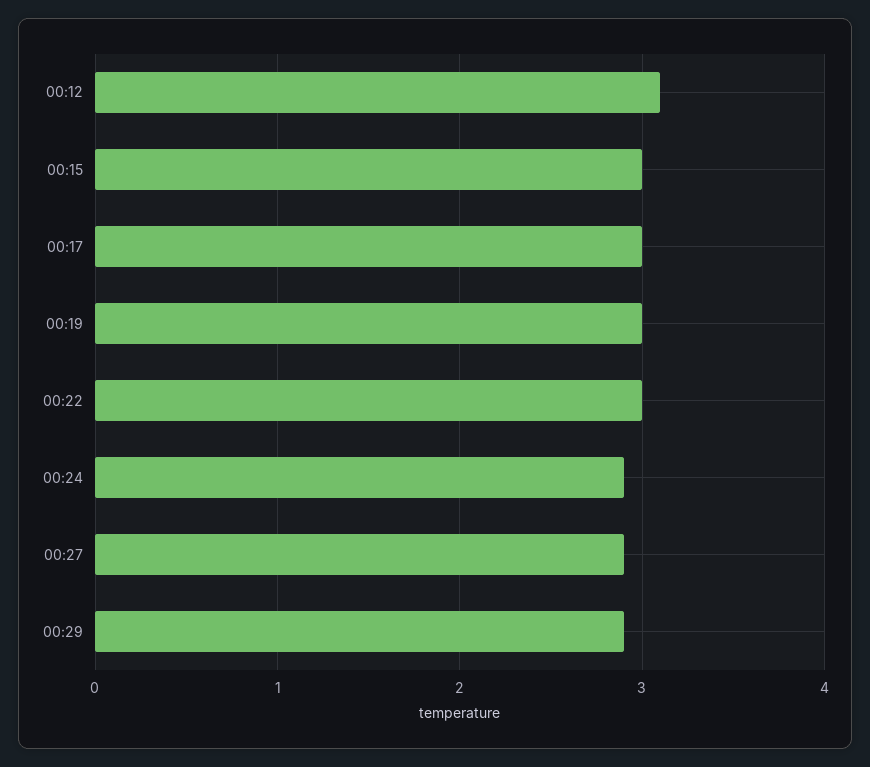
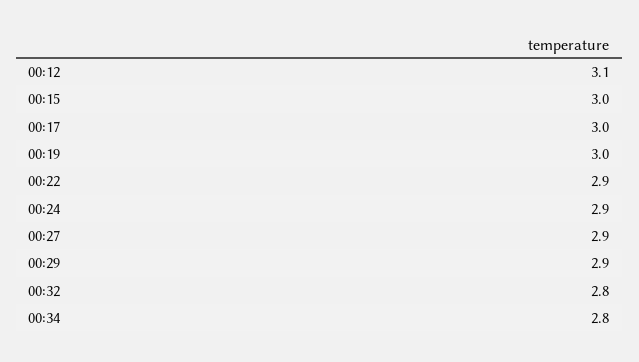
00:22: 3 -> 2.9
00:32: none -> 2.8
00:34: none -> 2.8

